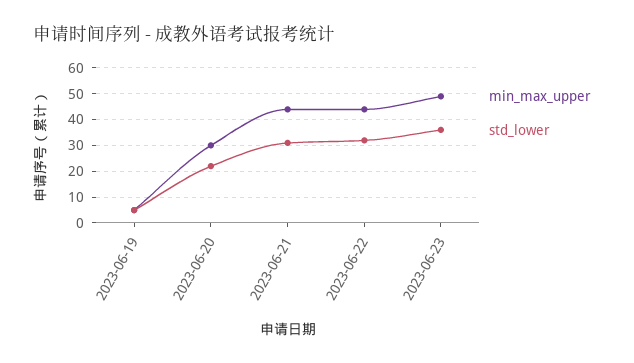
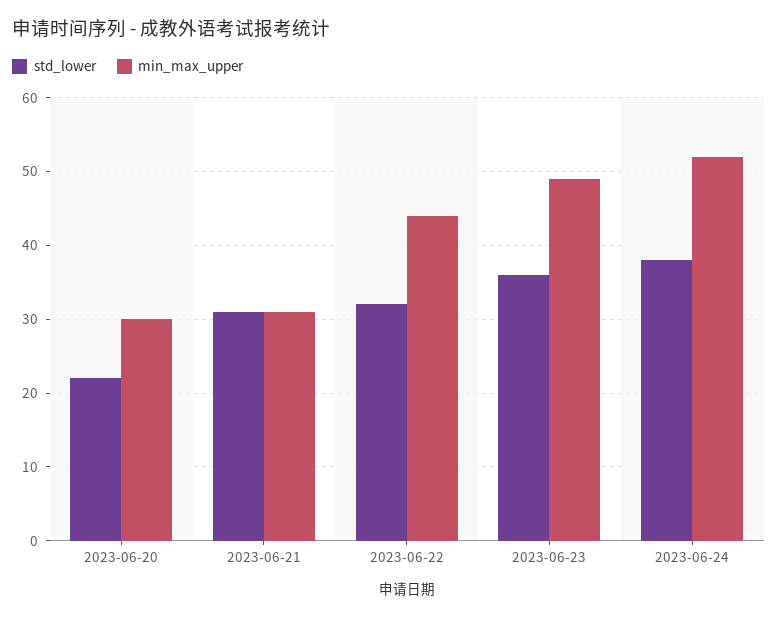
min_max_upper, 2023-06-19: 5 -> none
std_lower, 2023-06-19: 5 -> none
min_max_upper, 2023-06-21: 45 -> 31
std_lower, 2023-06-24: none -> 38
min_max_upper, 2023-06-24: none -> 52

